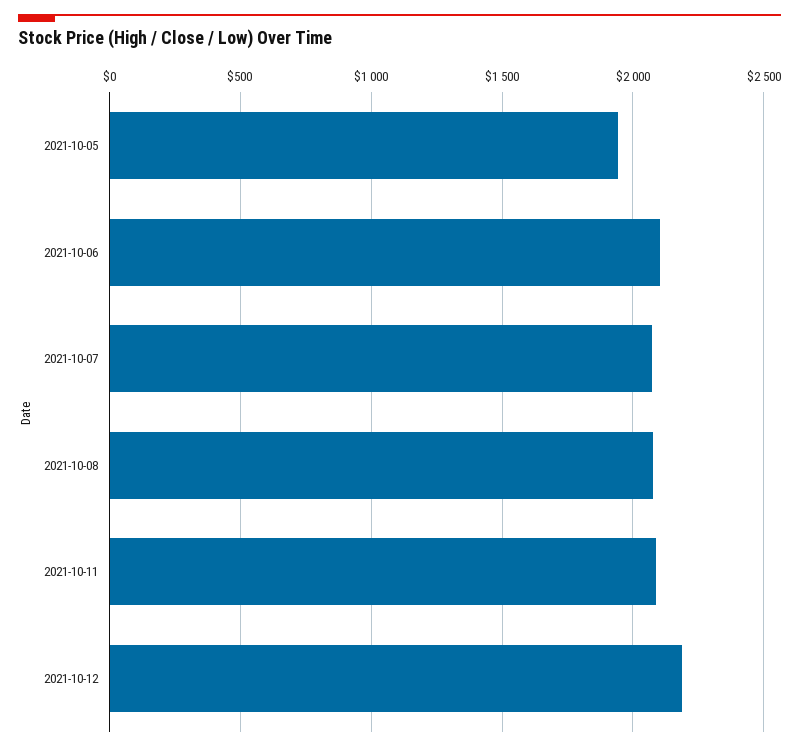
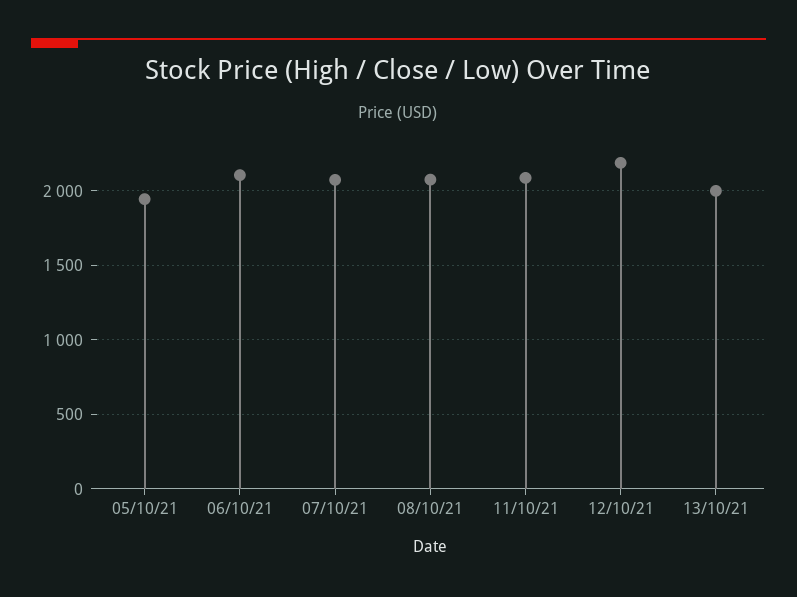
13/10/21: none -> 2000

